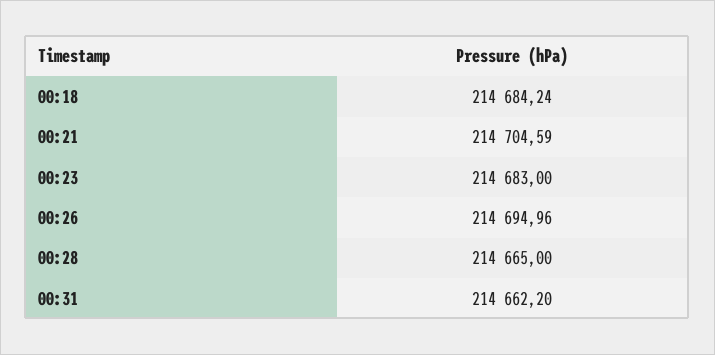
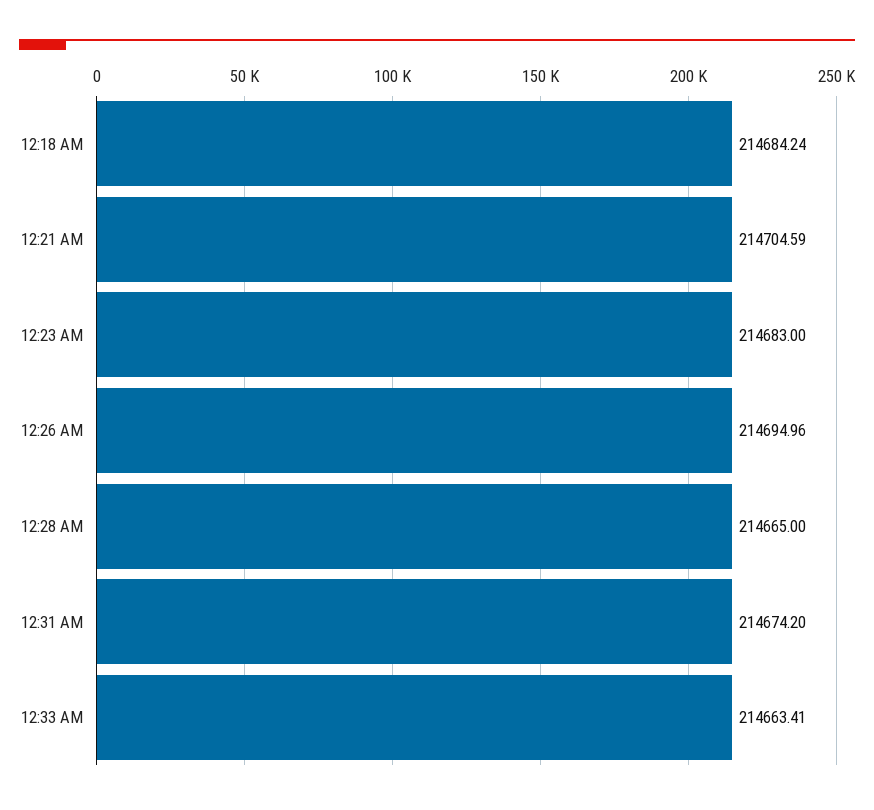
00:31: 214662.2 -> 214674.2
12:33 AM: none -> 214663.41

